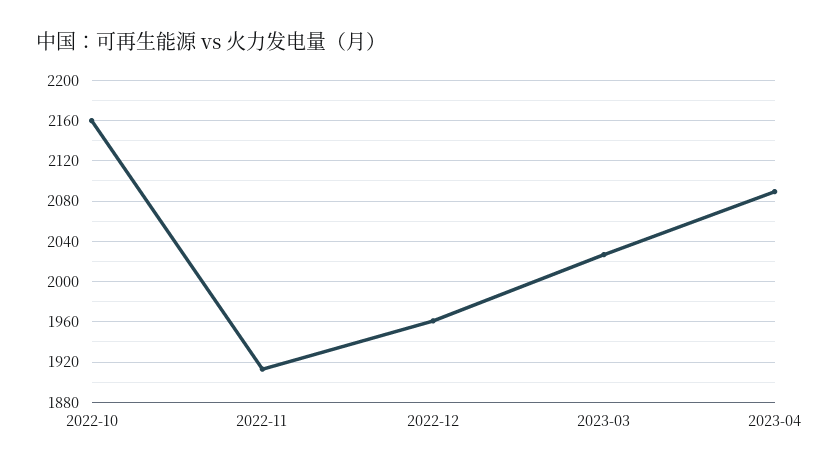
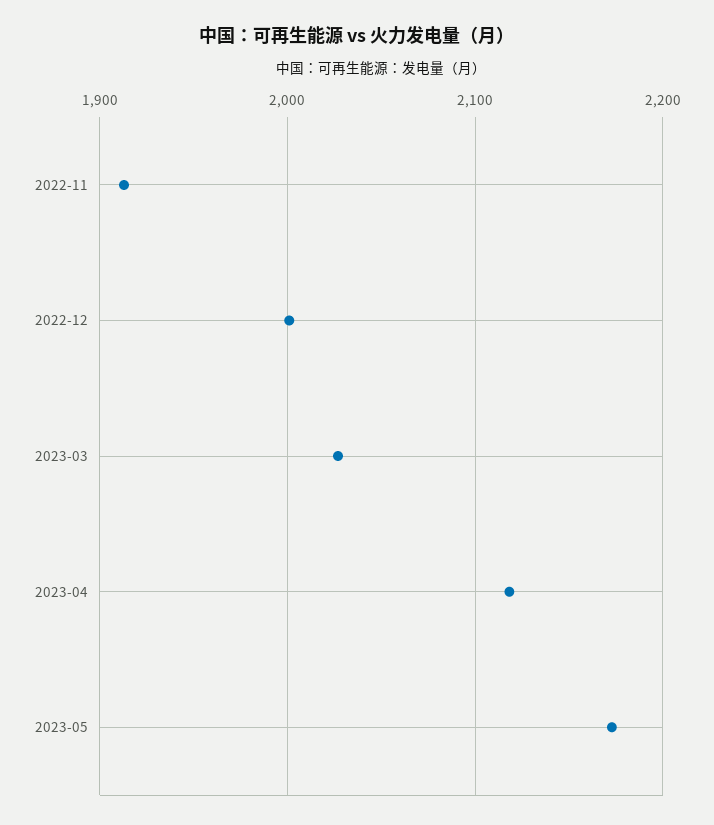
2022-10: 2160 -> none
2022-12: 1960 -> 2000
2023-04: 2090 -> 2120
2023-05: none -> 2170

